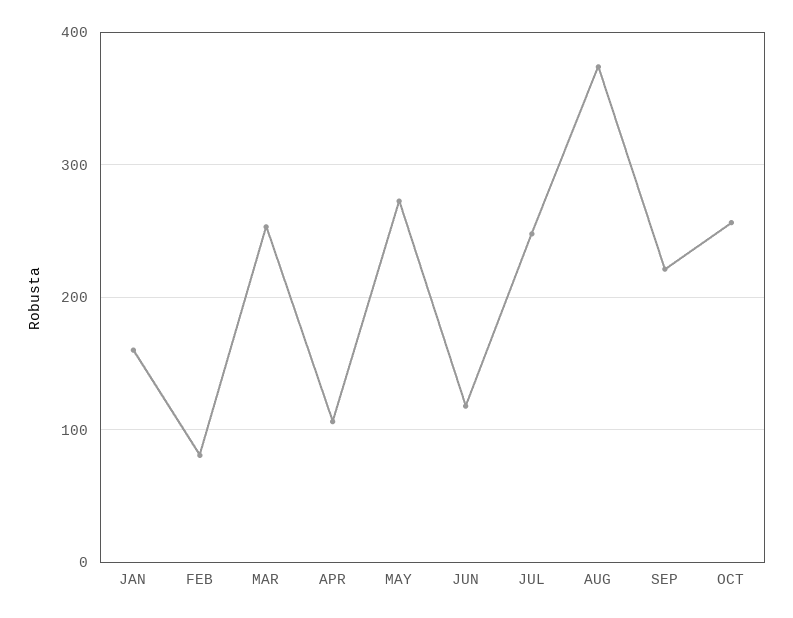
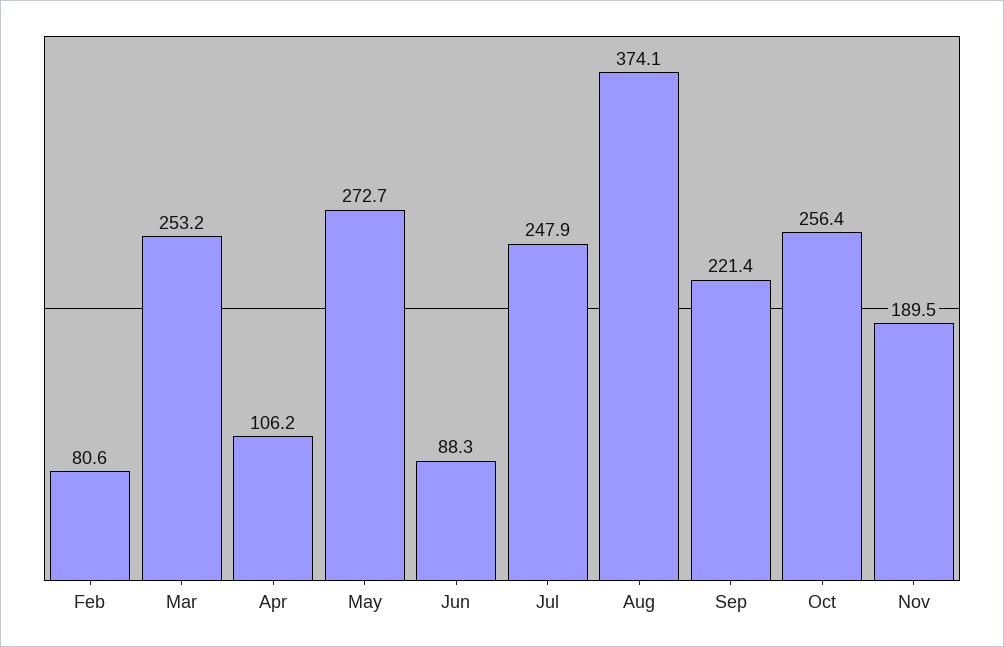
JAN: 160 -> none
JUN: 120 -> 88.3
Nov: none -> 189.5

